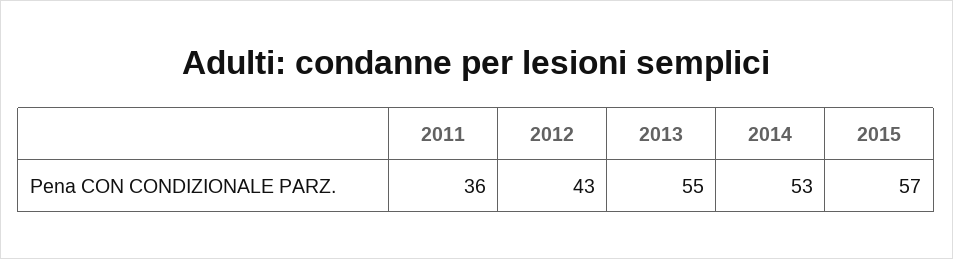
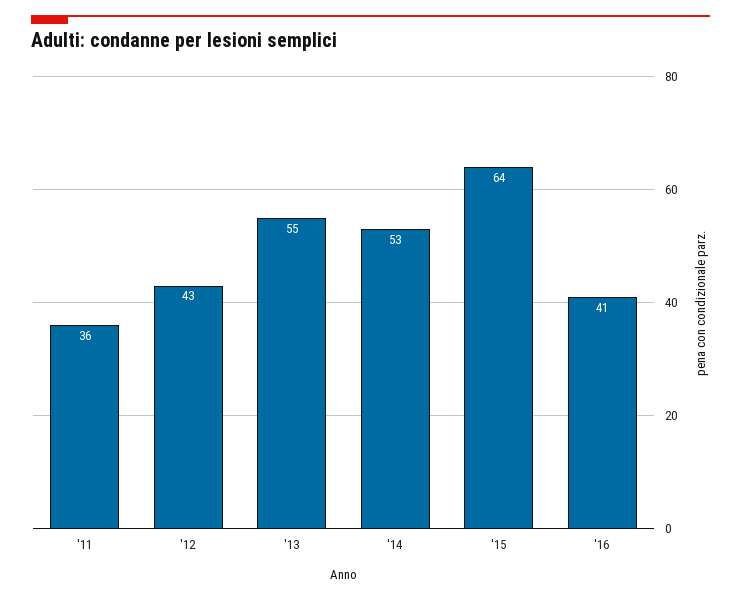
2015: 57 -> 64
'16: none -> 41

